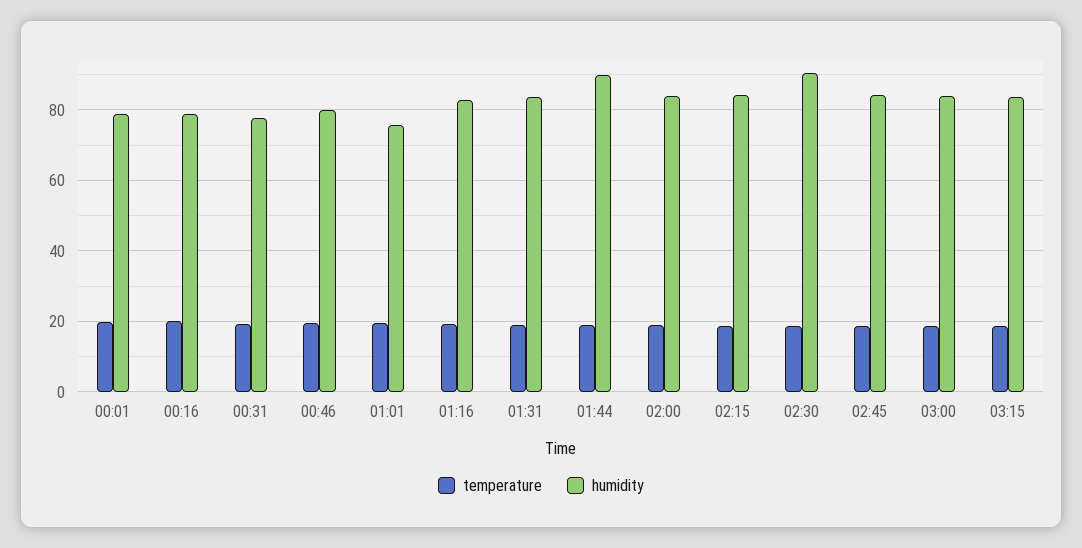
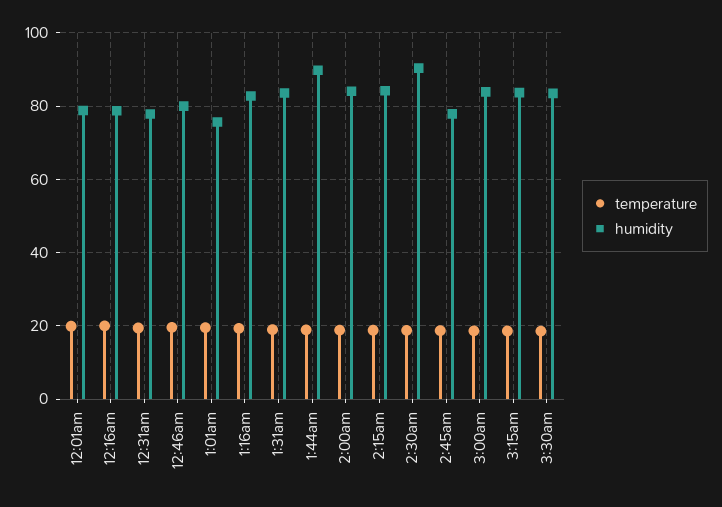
humidity, 02:45: 84 -> 78
temperature, 3:30am: none -> 18
humidity, 3:30am: none -> 84

